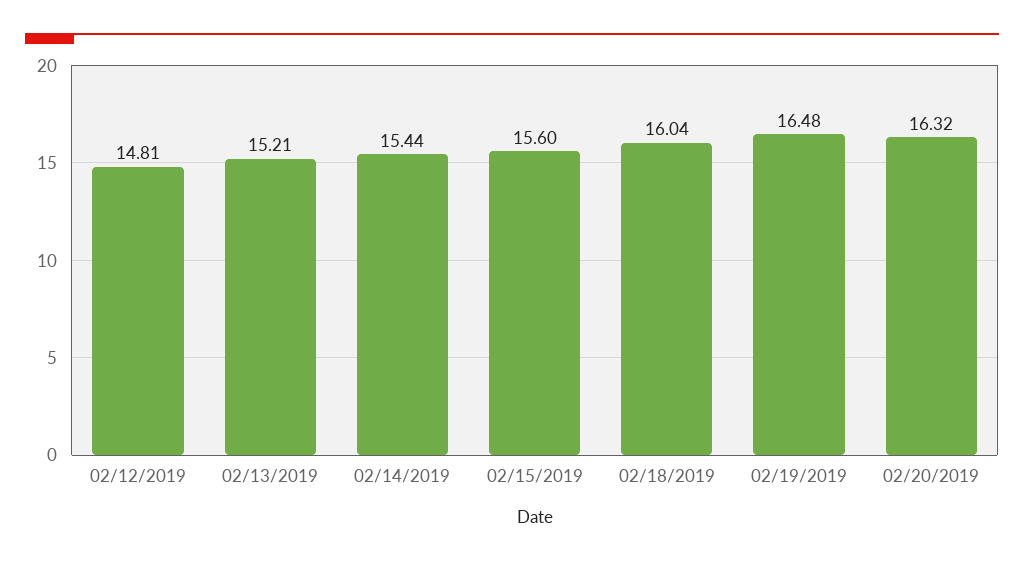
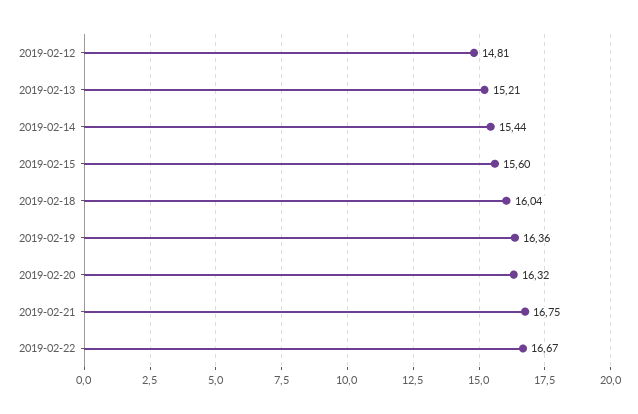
02/19/2019: 16.48 -> 16.36
2019-02-21: none -> 16.75
2019-02-22: none -> 16.67

